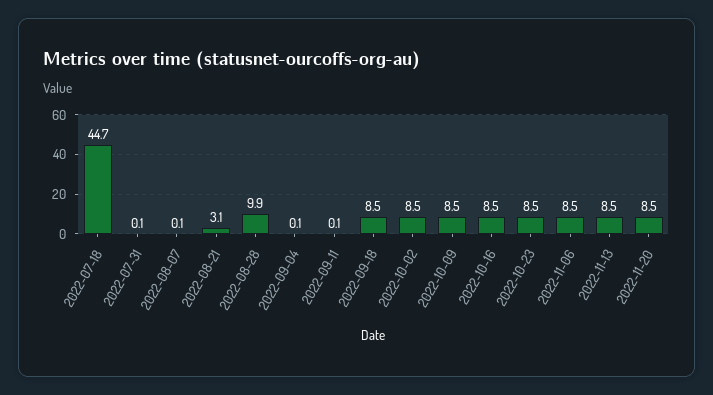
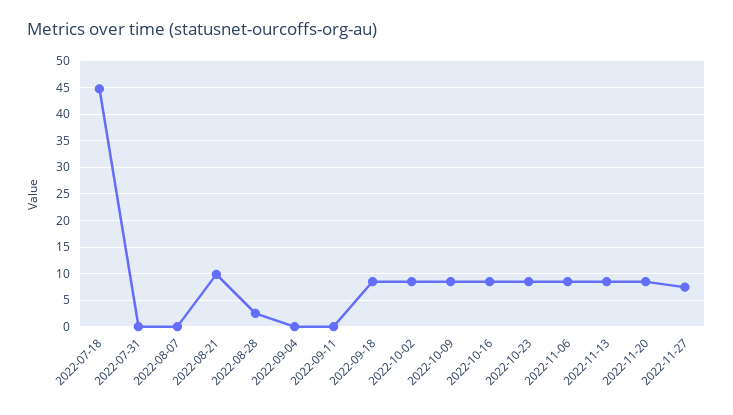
2022-08-21: 3.1 -> 10
2022-08-28: 9.9 -> 2.5
2022-11-27: none -> 7.5

